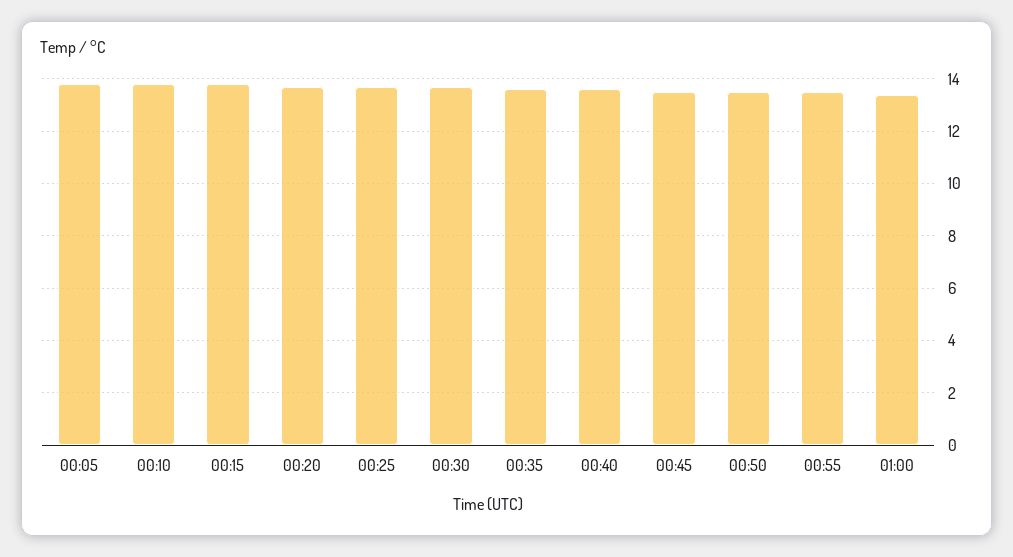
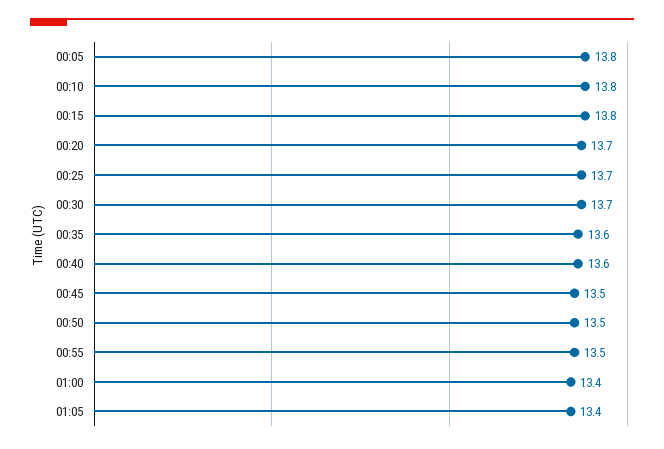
01:05: none -> 13.4

